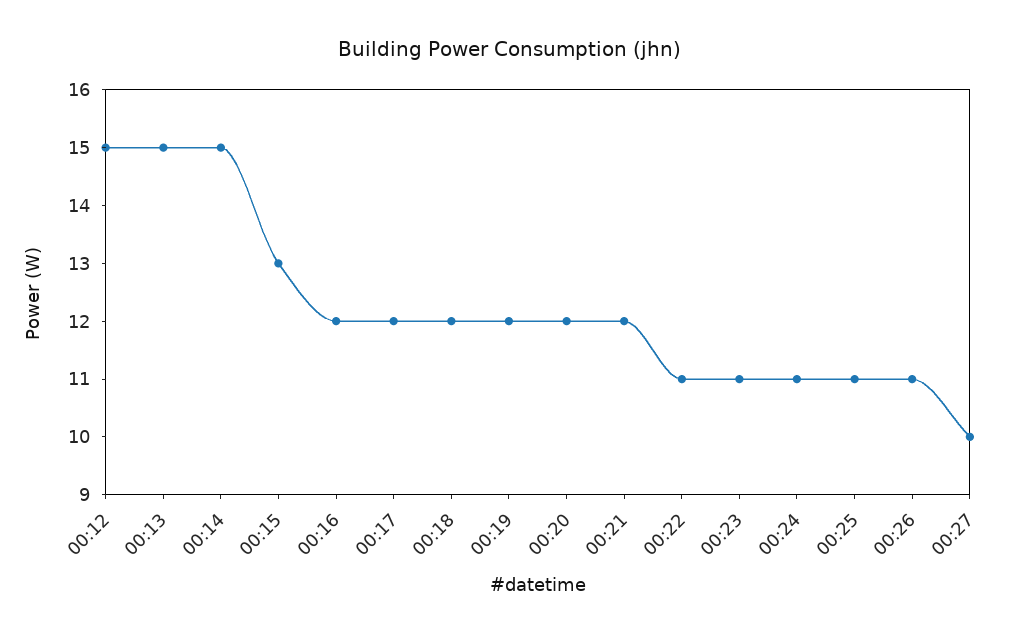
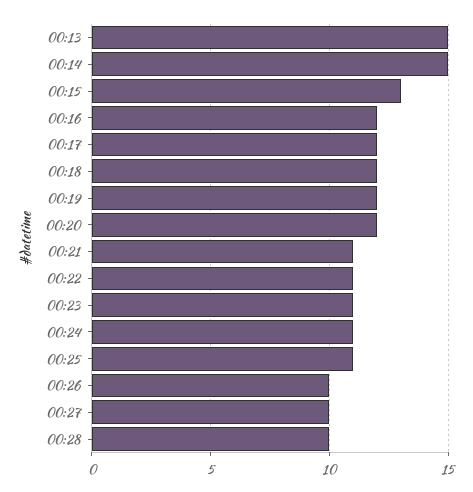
00:12: 15 -> none
00:21: 12 -> 11
00:26: 11 -> 10
00:28: none -> 10

